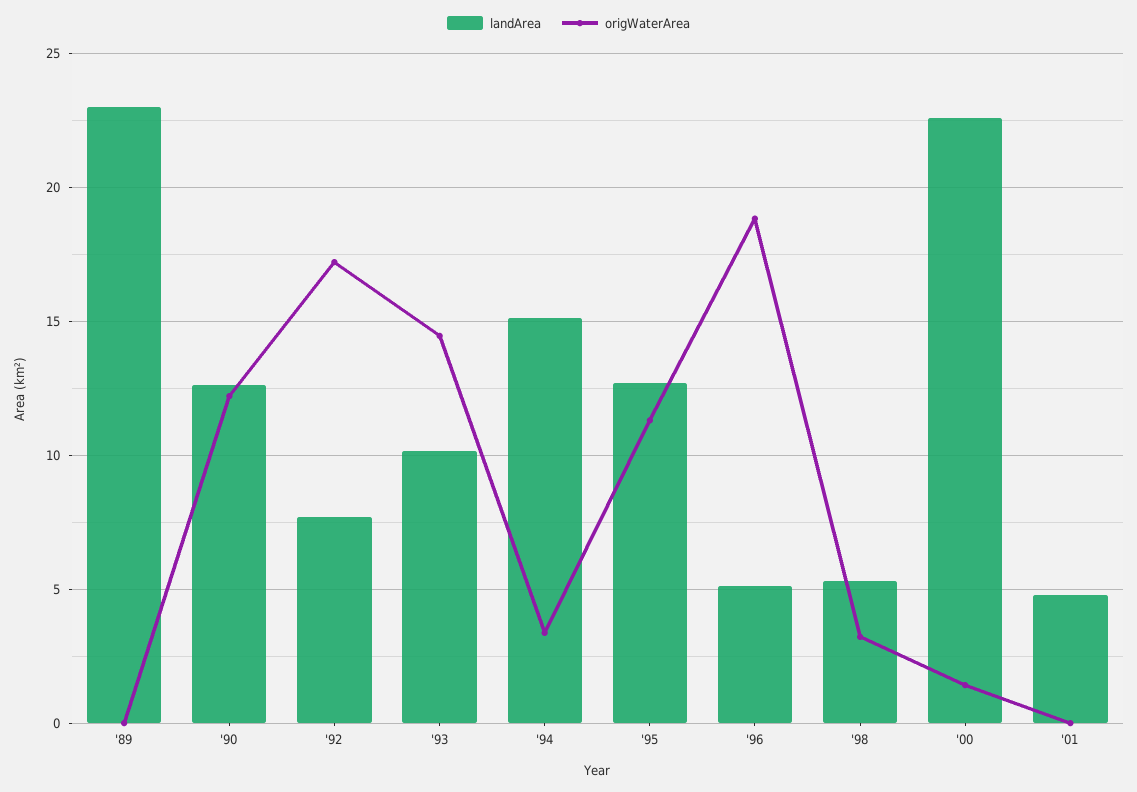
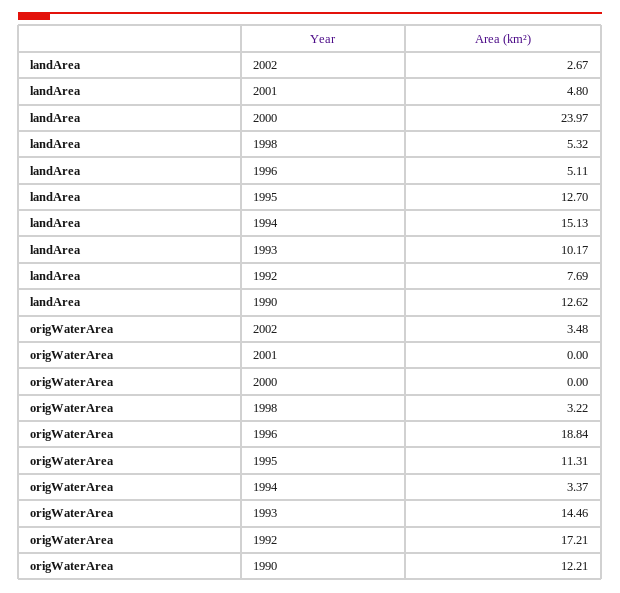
landArea, '89: 23 -> none
origWaterArea, '89: 0 -> none
landArea, '00: 22.5 -> 23.97
origWaterArea, '00: 1.5 -> 0
landArea, 2002: none -> 2.67
origWaterArea, 2002: none -> 3.48

